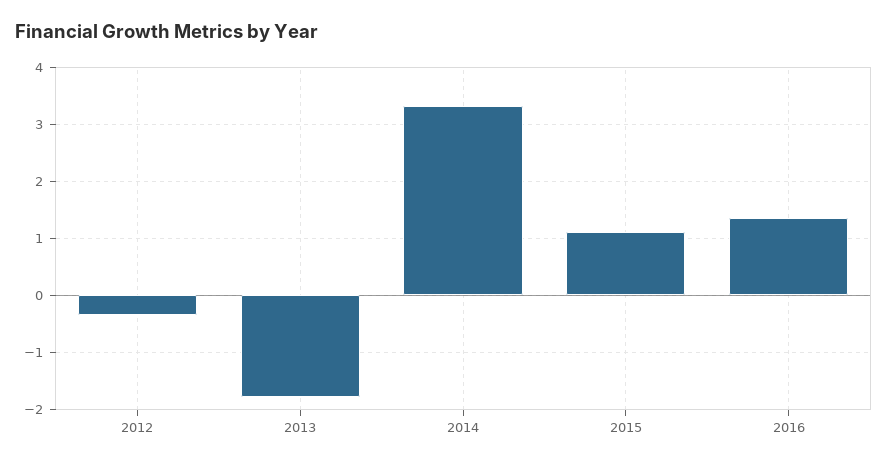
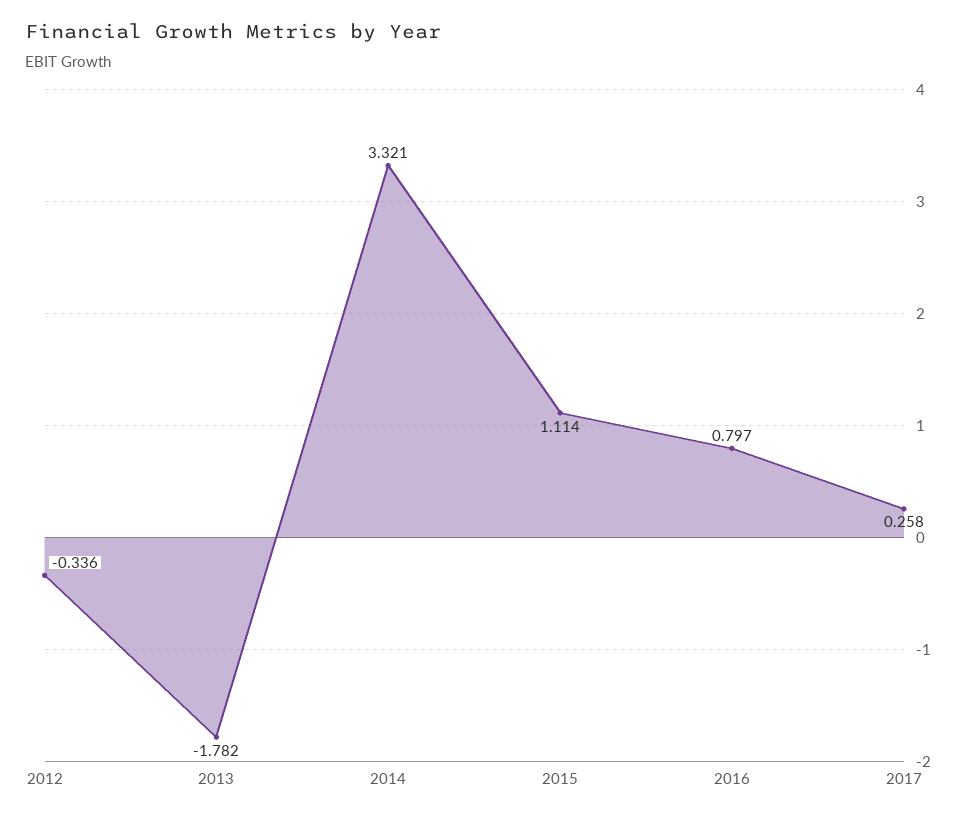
2016: 1.4 -> 0.797
2017: none -> 0.258

